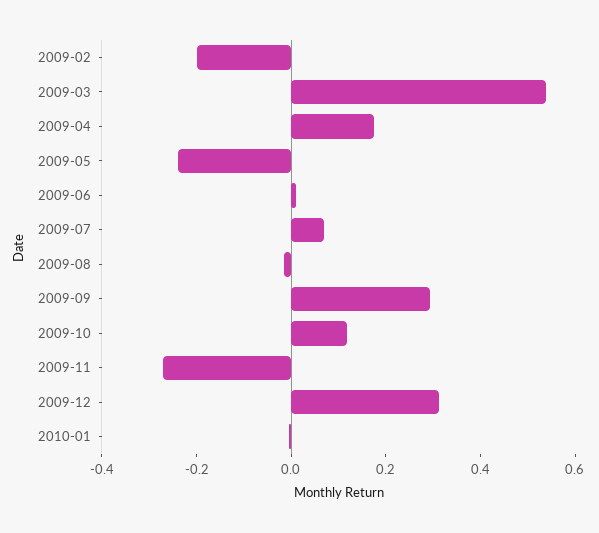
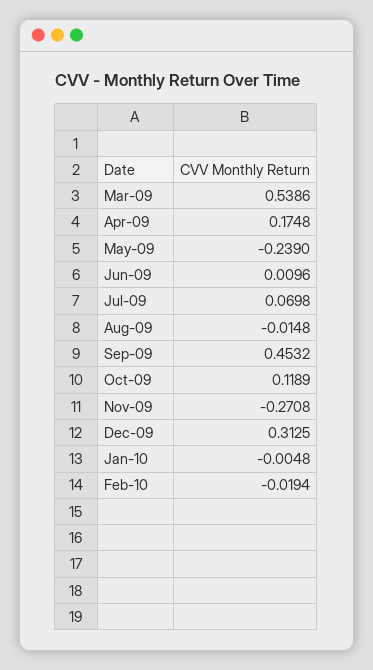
2009-02: -0.2 -> none
2009-09: 0.3 -> 0.4532
Feb-10: none -> -0.0194

